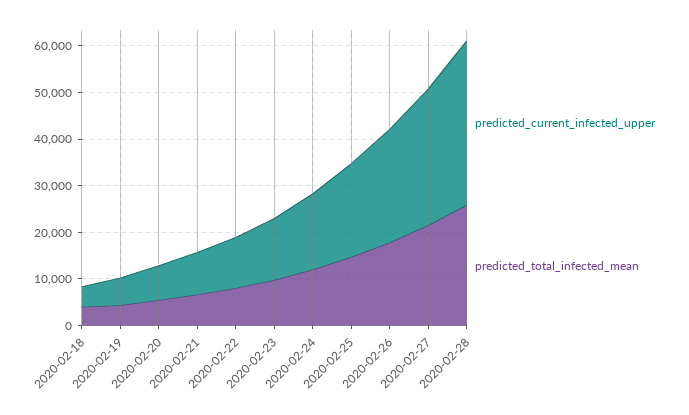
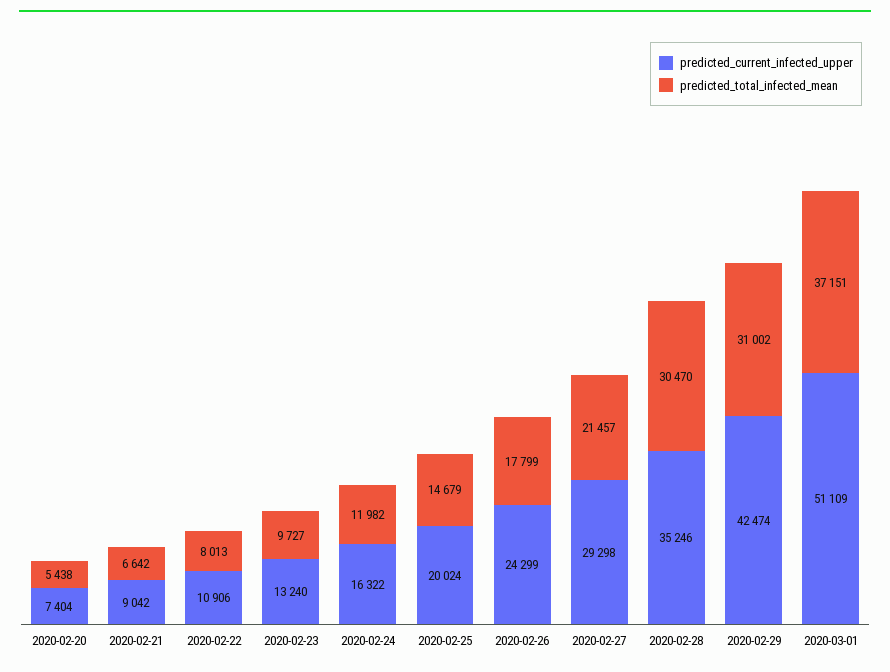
predicted_current_infected_upper, 2020-02-18: 4000 -> none
predicted_total_infected_mean, 2020-02-18: 4000 -> none
predicted_current_infected_upper, 2020-02-19: 6000 -> none
predicted_total_infected_mean, 2020-02-19: 4000 -> none
predicted_total_infected_mean, 2020-02-28: 26000 -> 30470
predicted_current_infected_upper, 2020-02-29: none -> 42474
predicted_total_infected_mean, 2020-02-29: none -> 31002
predicted_current_infected_upper, 2020-03-01: none -> 51109
predicted_total_infected_mean, 2020-03-01: none -> 37151

